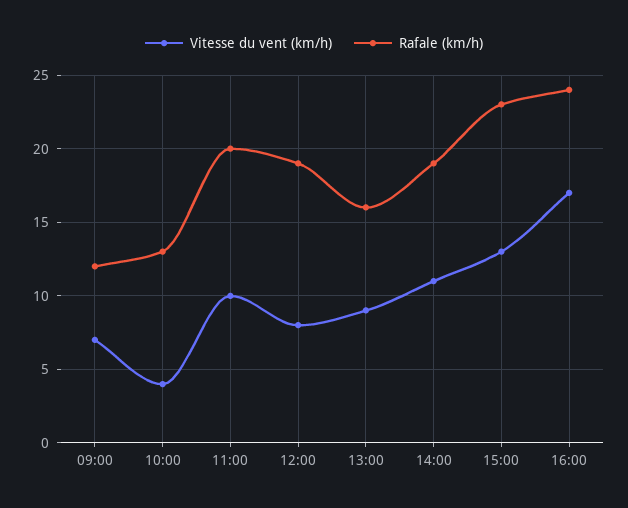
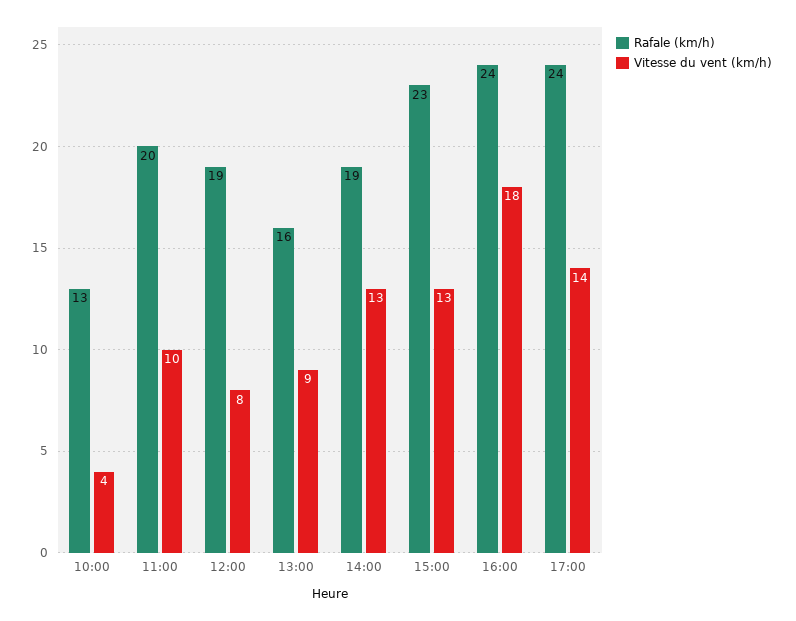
Vitesse du vent (km/h), 09:00: 7 -> none
Rafale (km/h), 09:00: 12 -> none
Vitesse du vent (km/h), 14:00: 11 -> 13
Vitesse du vent (km/h), 16:00: 17 -> 18
Rafale (km/h), 17:00: none -> 24
Vitesse du vent (km/h), 17:00: none -> 14

